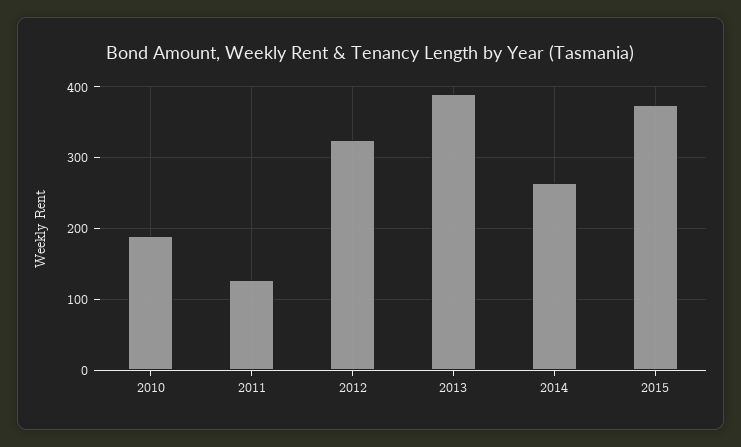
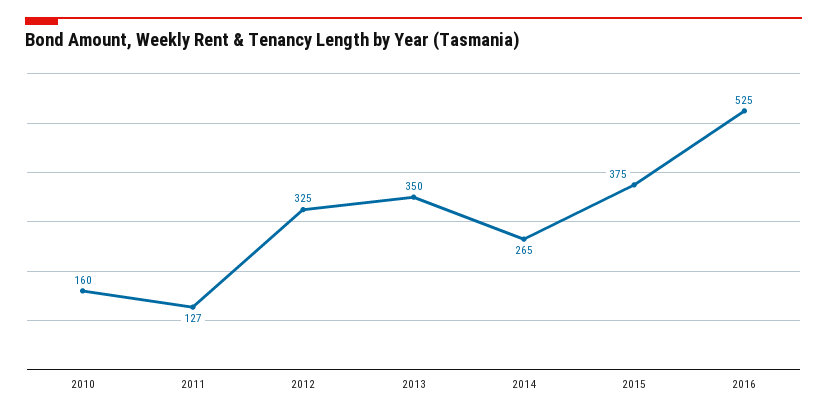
2010: 190 -> 160
2013: 390 -> 350
2016: none -> 525

